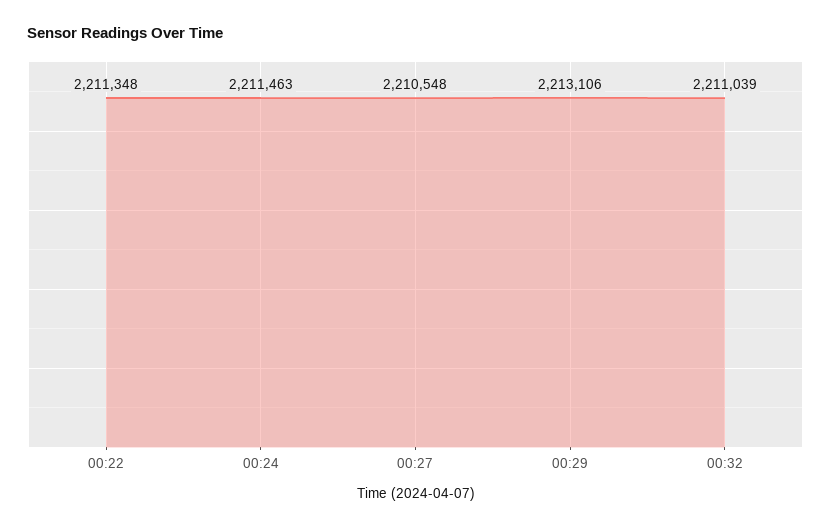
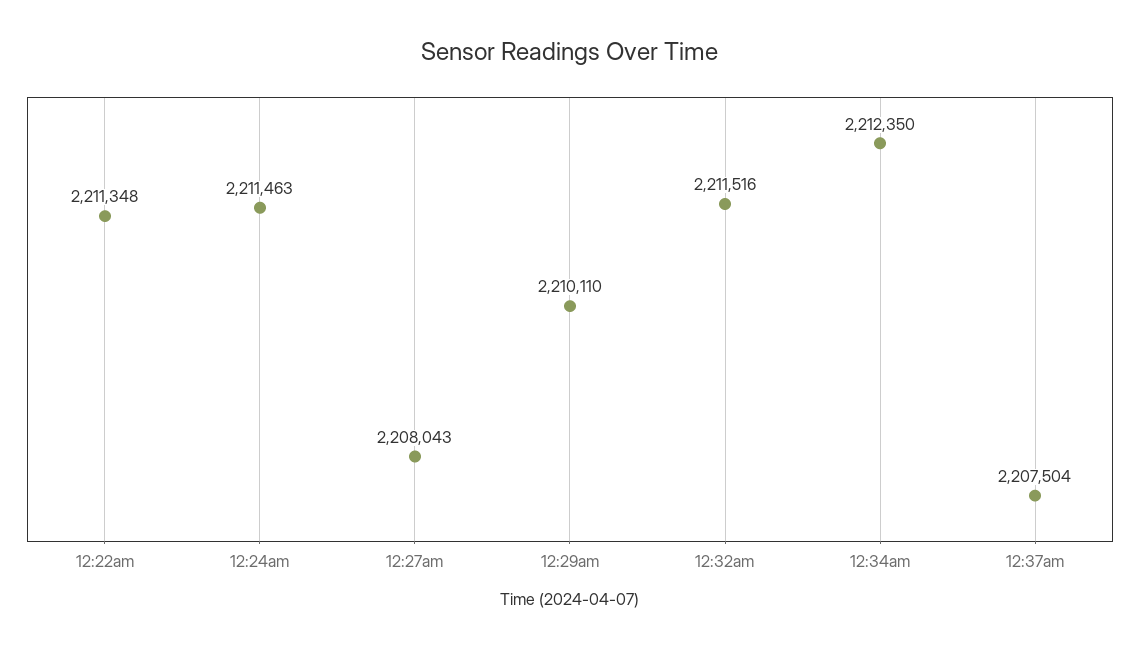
00:27: 2210548 -> 2208043
00:29: 2213106 -> 2210110
00:32: 2211039 -> 2211516
12:34am: none -> 2212350
12:37am: none -> 2207504

